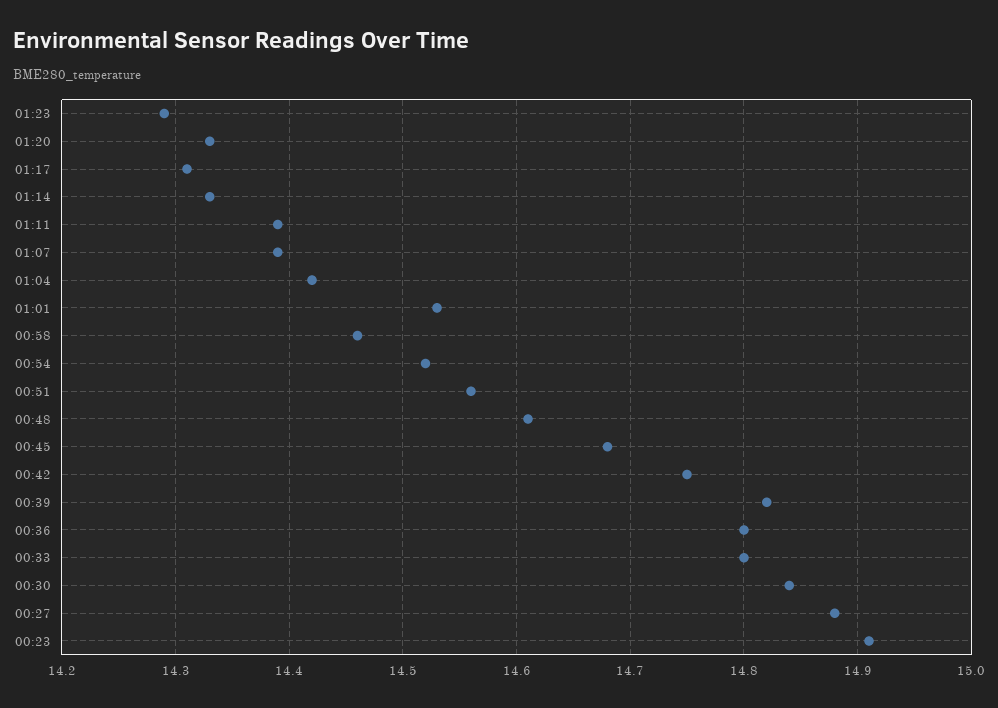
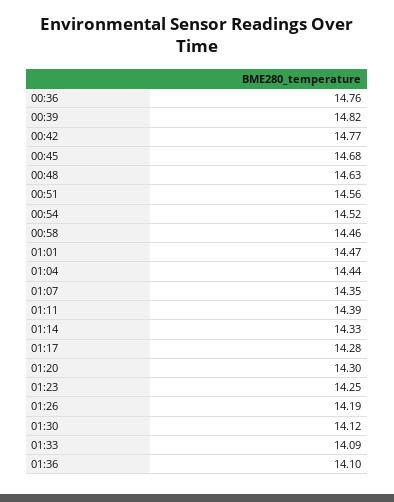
01:23: 14.29 -> 14.25
01:20: 14.33 -> 14.3
01:17: 14.31 -> 14.28
01:07: 14.39 -> 14.35
01:04: 14.42 -> 14.44
01:01: 14.53 -> 14.47
00:48: 14.61 -> 14.63
00:42: 14.75 -> 14.77
00:36: 14.8 -> 14.76
00:33: 14.8 -> none
00:30: 14.84 -> none
00:27: 14.88 -> none
00:23: 14.91 -> none
01:26: none -> 14.19
01:30: none -> 14.12
01:33: none -> 14.09
01:36: none -> 14.1

